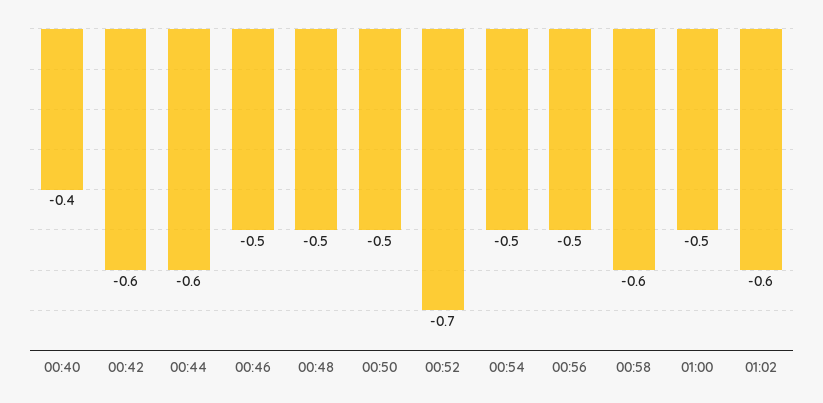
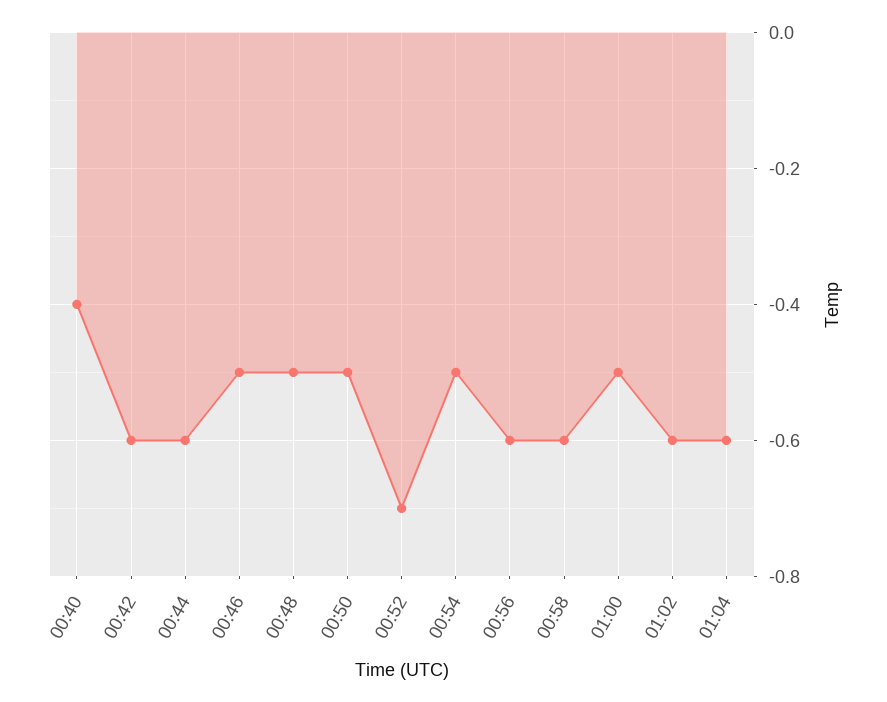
00:56: -0.5 -> -0.6
01:04: none -> -0.6

